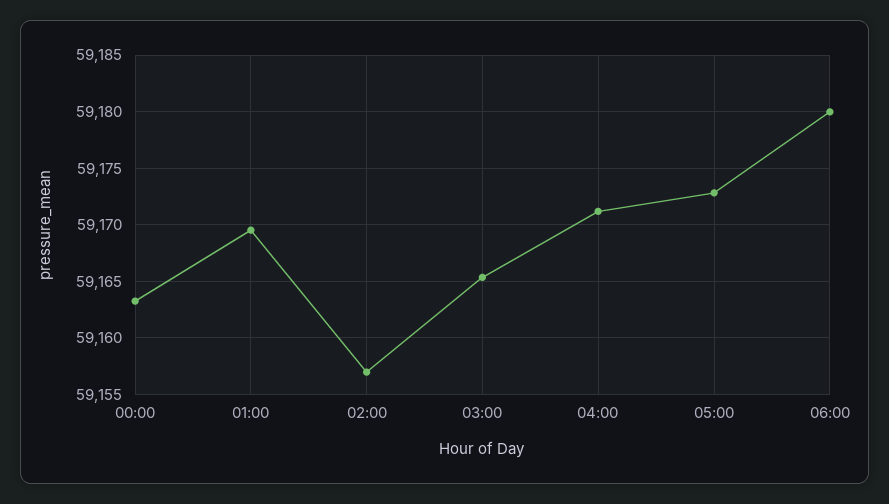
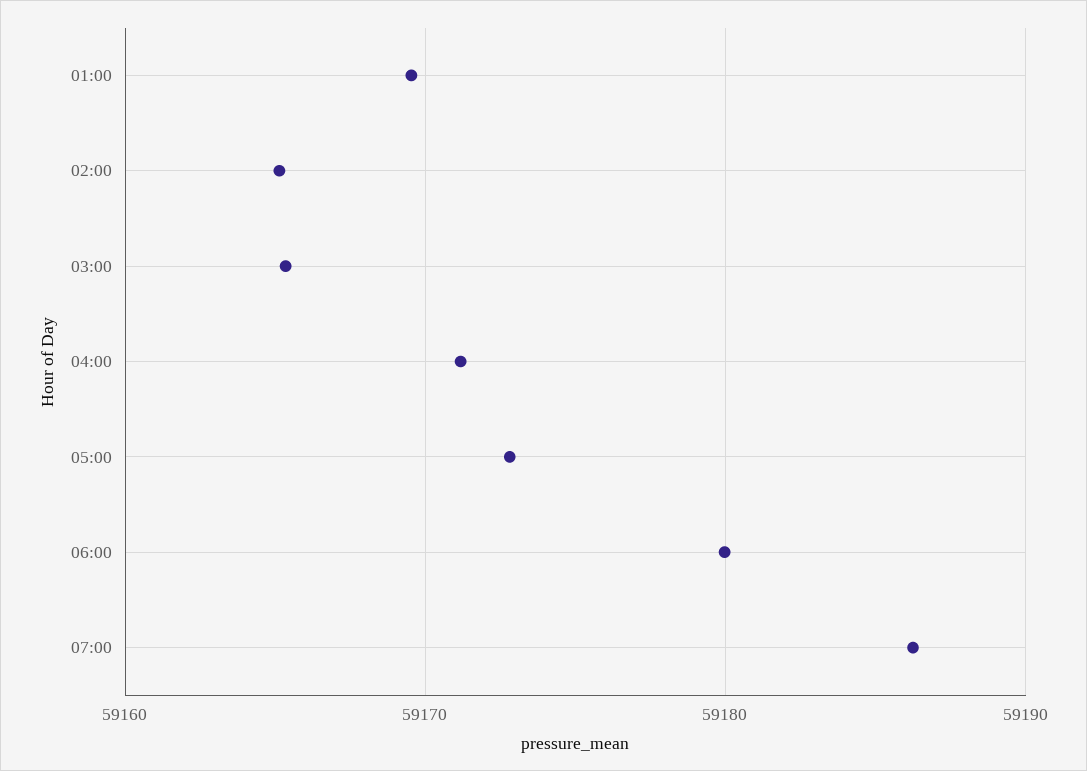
00:00: 59163 -> none
02:00: 59157 -> 59165
07:00: none -> 59186

